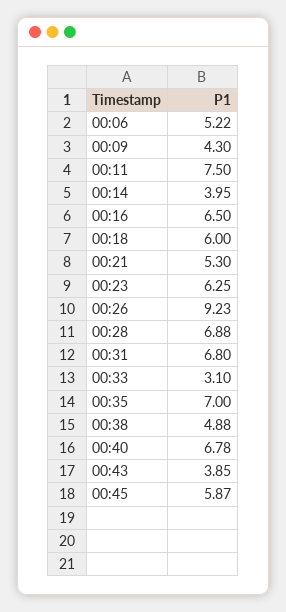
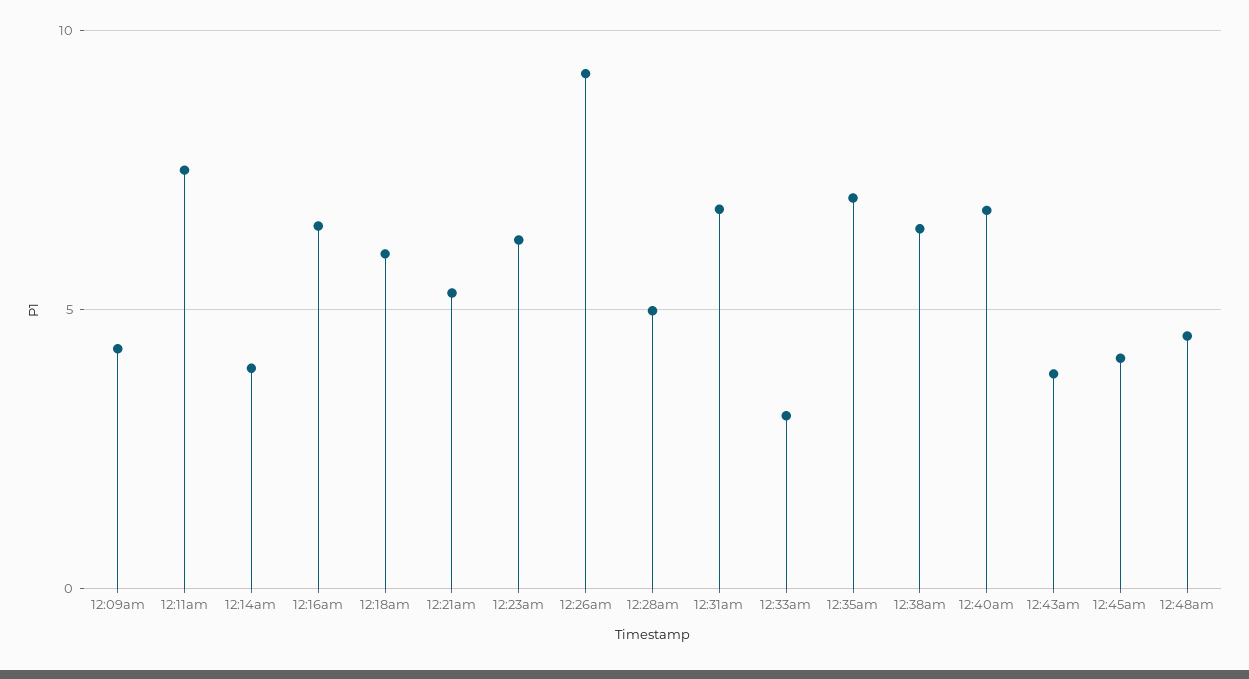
00:06: 5.22 -> none
00:28: 6.88 -> 5
00:38: 4.88 -> 6.5
00:45: 5.87 -> 4
12:48am: none -> 4.5

